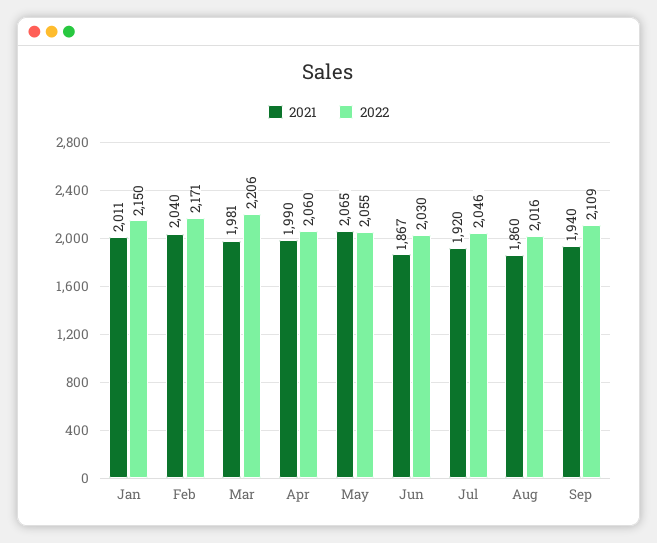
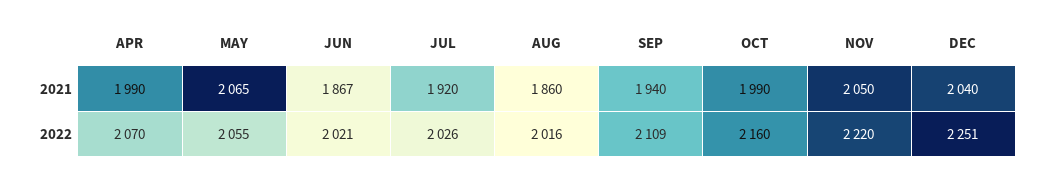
2021, Jan: 2011 -> none
2022, Jan: 2150 -> none
2021, Feb: 2040 -> none
2022, Feb: 2171 -> none
2021, Mar: 1981 -> none
2022, Mar: 2206 -> none
2022, Apr: 2060 -> 2070
2022, Jun: 2030 -> 2021
2022, Jul: 2046 -> 2026
2021, OCT: none -> 1990
2021, NOV: none -> 2050
2021, DEC: none -> 2040
2022, OCT: none -> 2160
2022, NOV: none -> 2220
2022, DEC: none -> 2251

